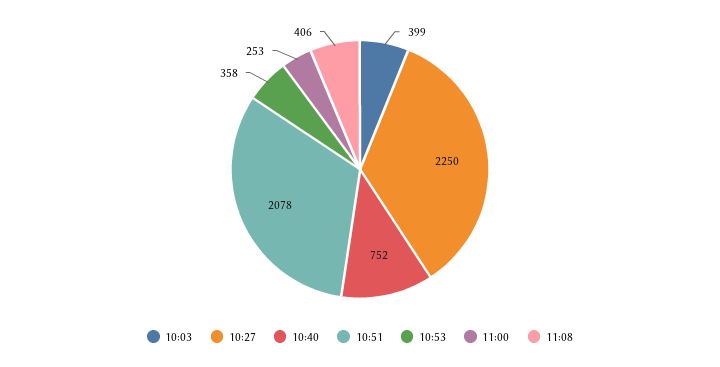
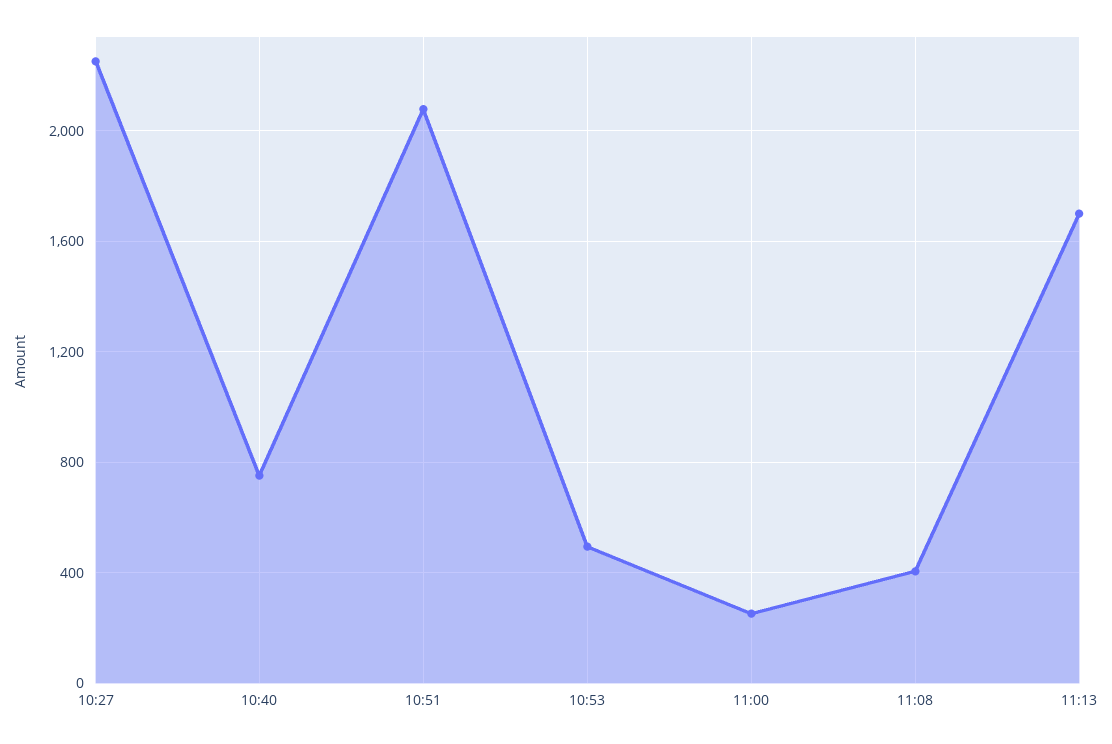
10:03: 399 -> none
10:53: 358 -> 500
11:13: none -> 1700

